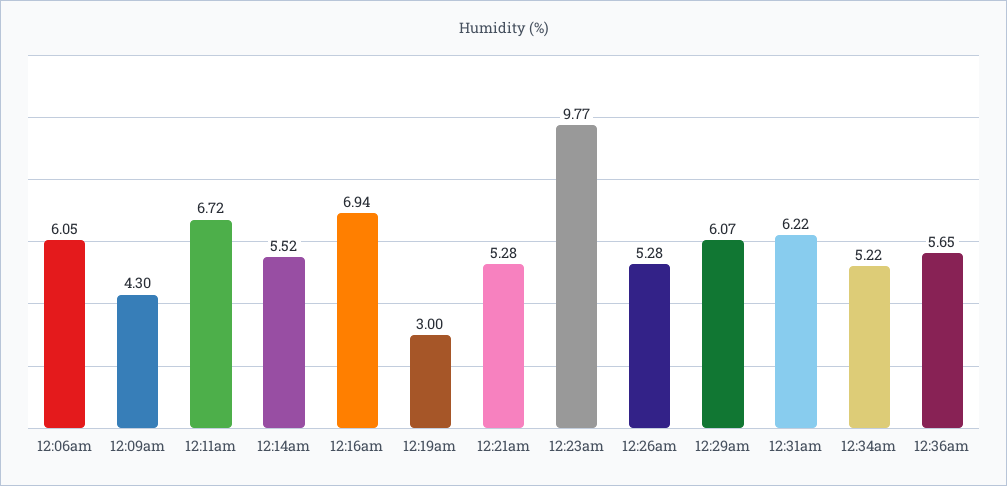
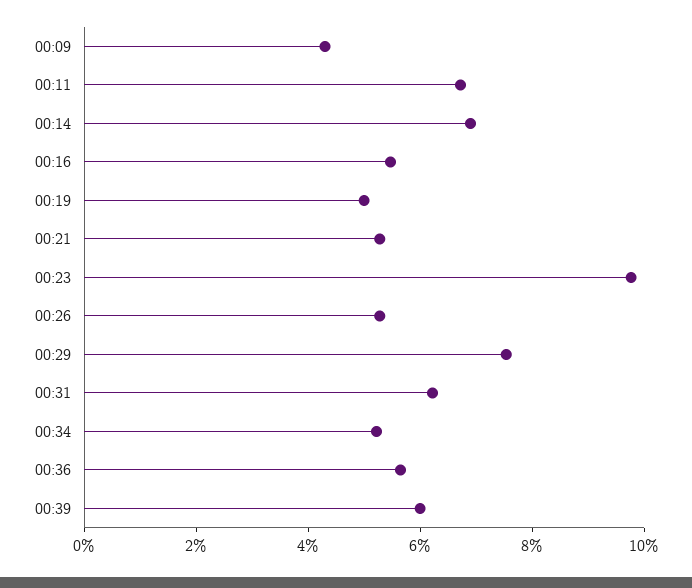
12:06am: 6.05 -> none
12:14am: 5.52 -> 7
12:16am: 6.94 -> 5.5
12:19am: 3 -> 5
12:29am: 6.07 -> 7.5
00:39: none -> 6

